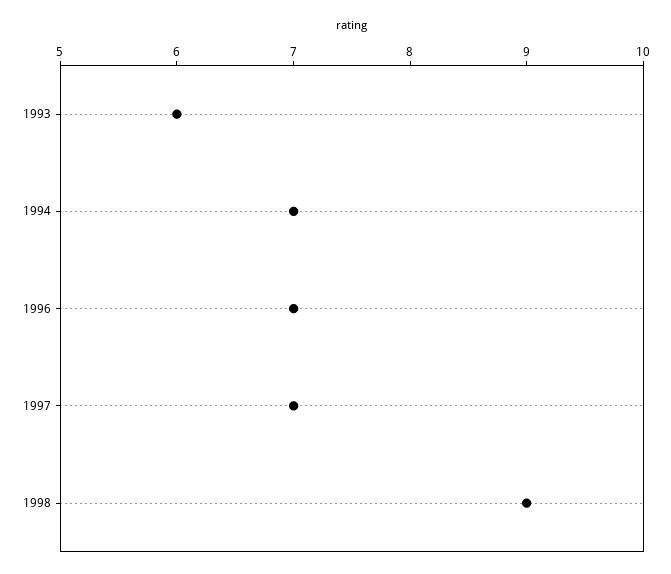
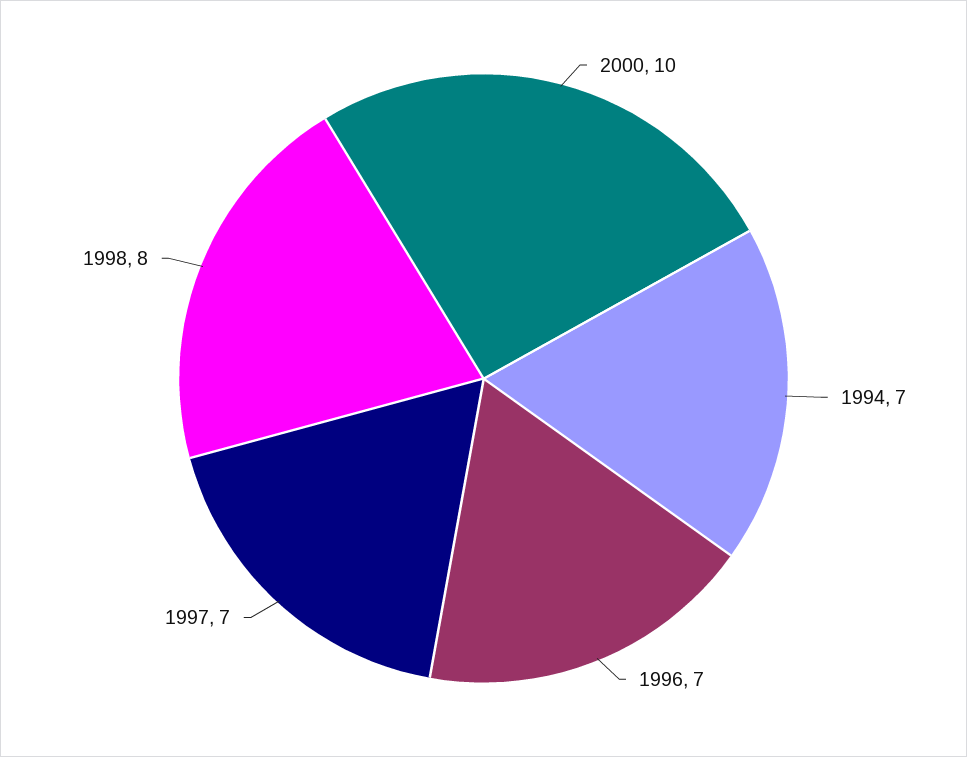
1993: 6 -> none
1998: 9 -> 8
2000: none -> 10

